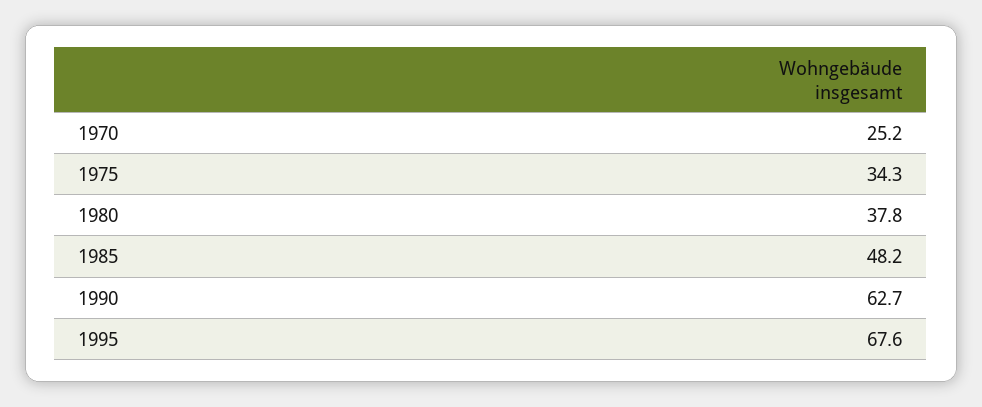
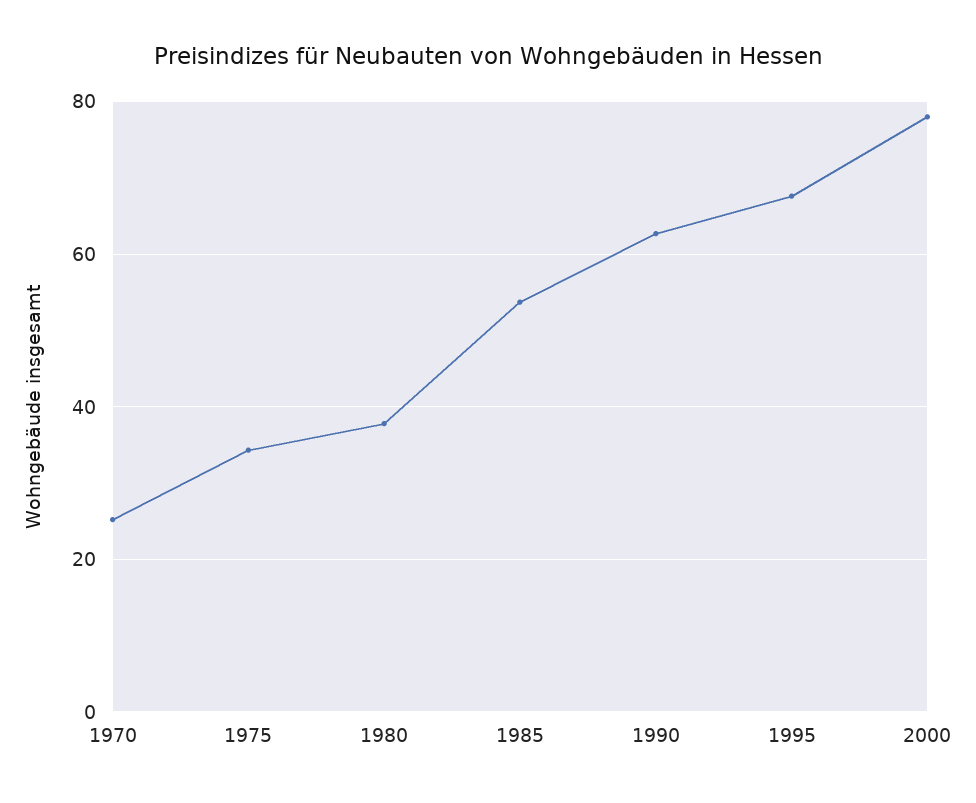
1985: 48.2 -> 54
2000: none -> 78

